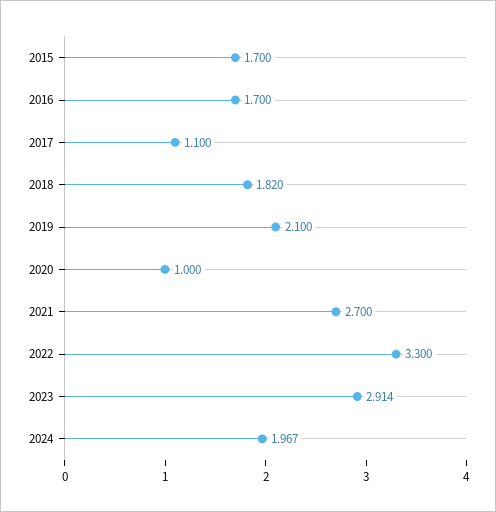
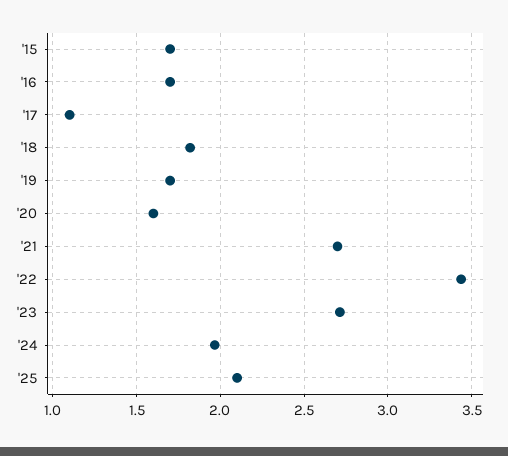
2019: 2.1 -> 1.7
2020: 1 -> 1.6
2022: 3.3 -> 3.45
2023: 2.914 -> 2.7
'25: none -> 2.1

